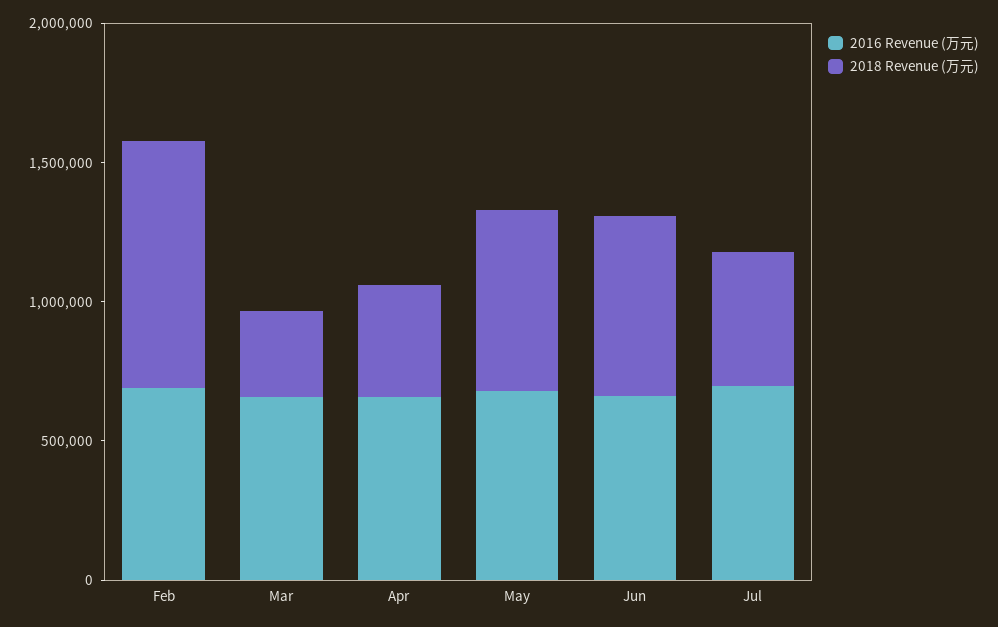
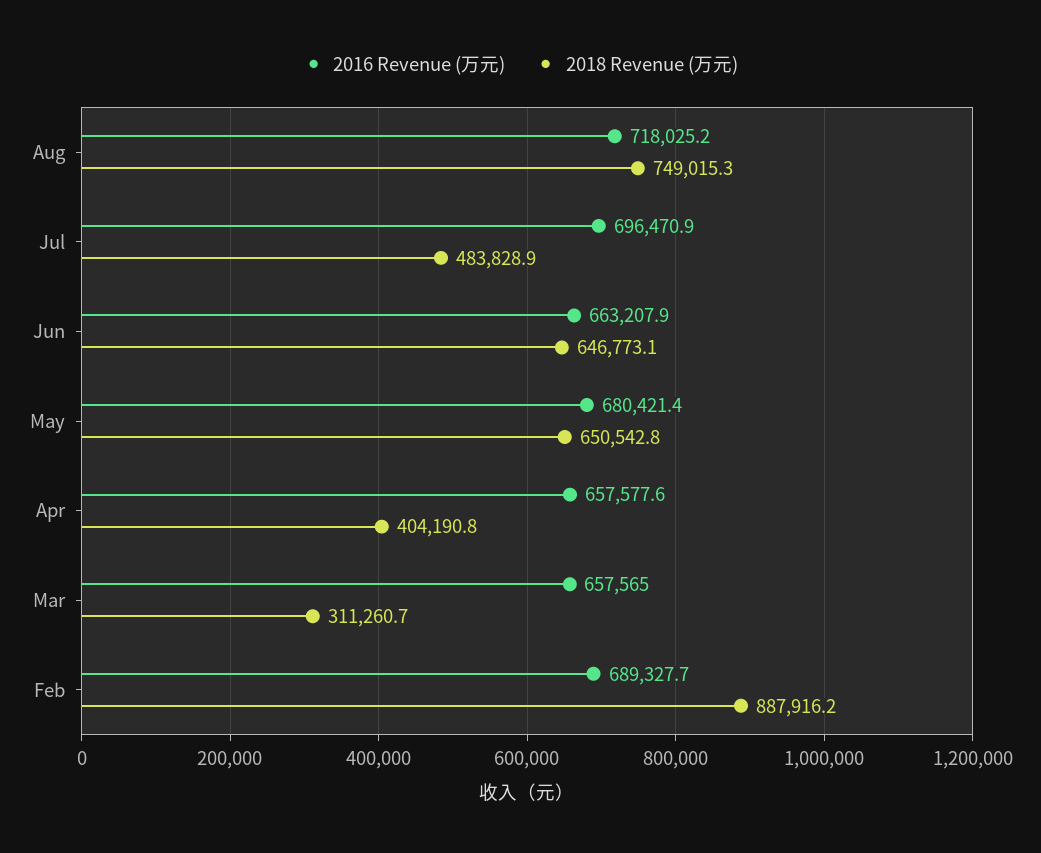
2016 Revenue (万元), Aug: none -> 718025.2
2018 Revenue (万元), Aug: none -> 749015.3

